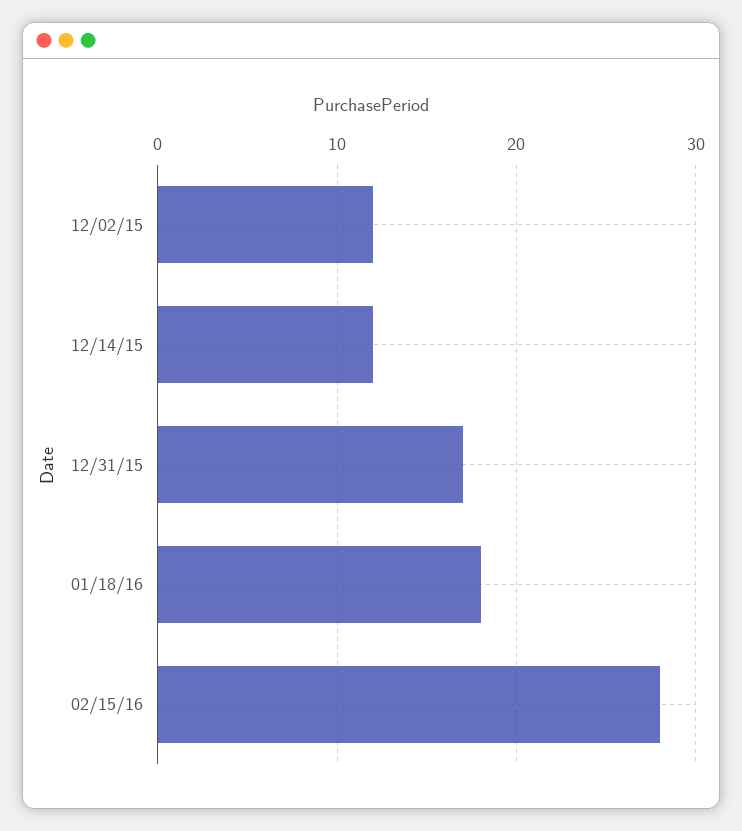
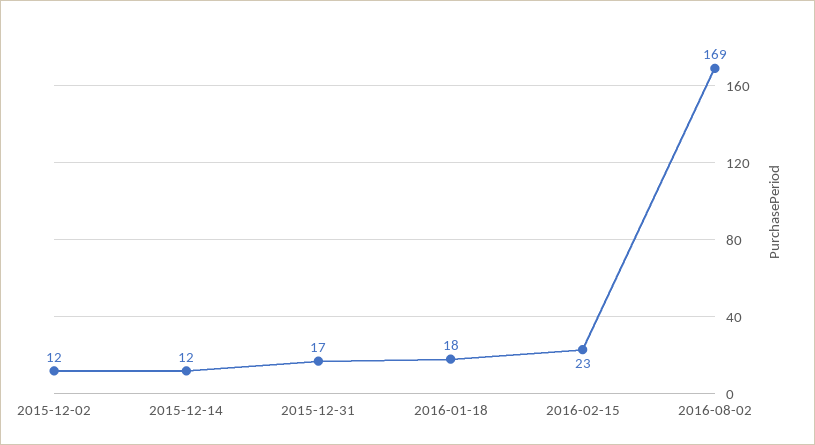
02/15/16: 28 -> 23
2016-08-02: none -> 169

